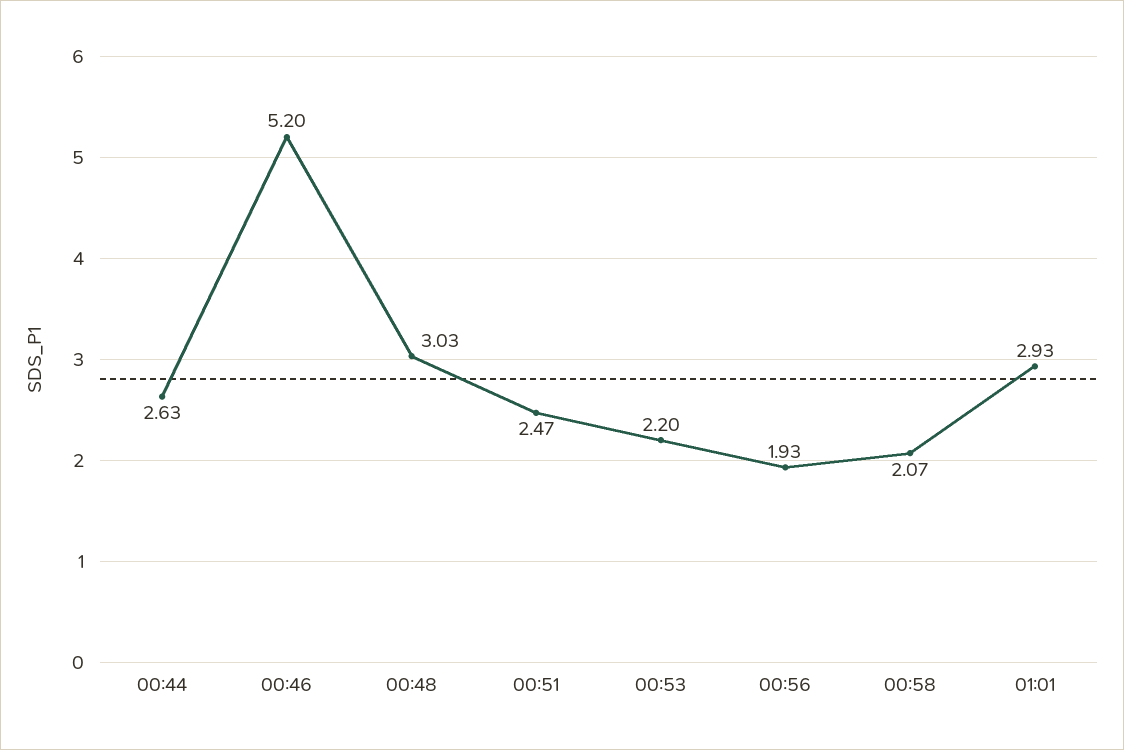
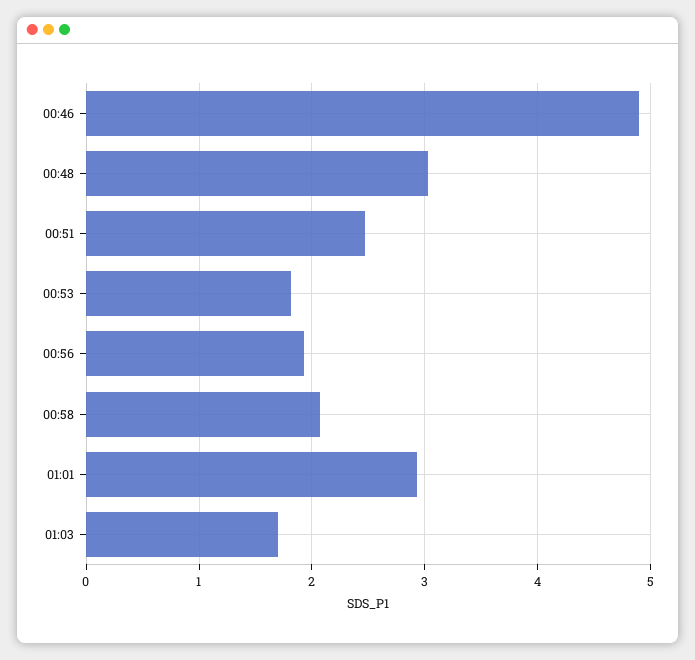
00:44: 2.63 -> none
00:46: 5.2 -> 4.9
00:53: 2.2 -> 1.8
01:03: none -> 1.7

